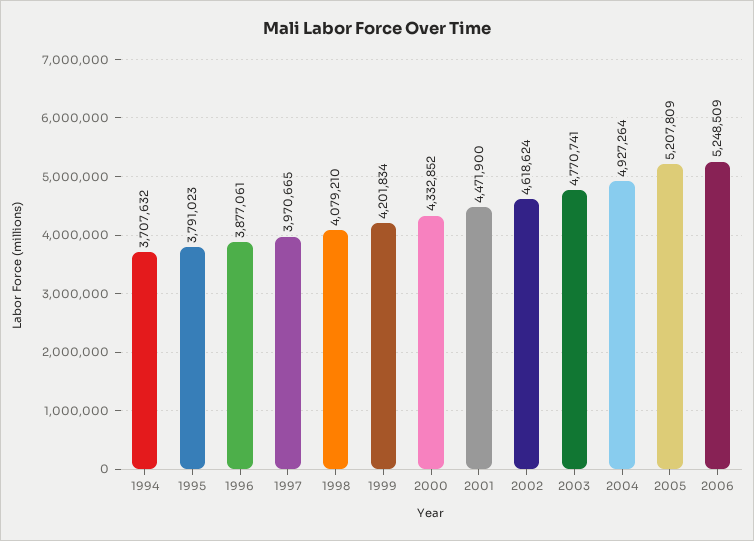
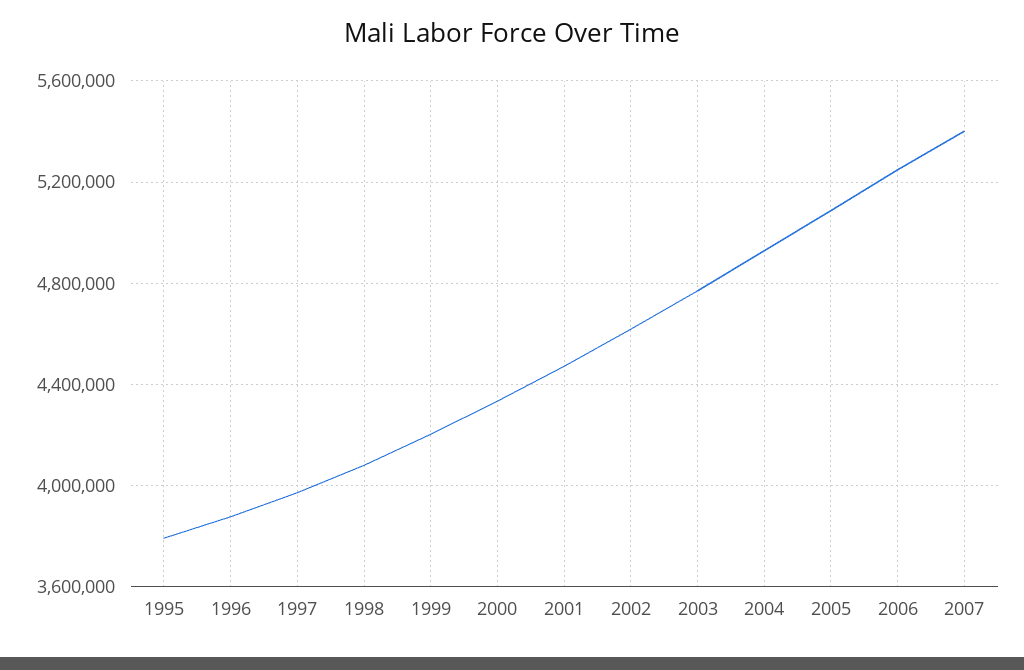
1994: 3707632 -> none
2005: 5207809 -> 5100000
2007: none -> 5400000

